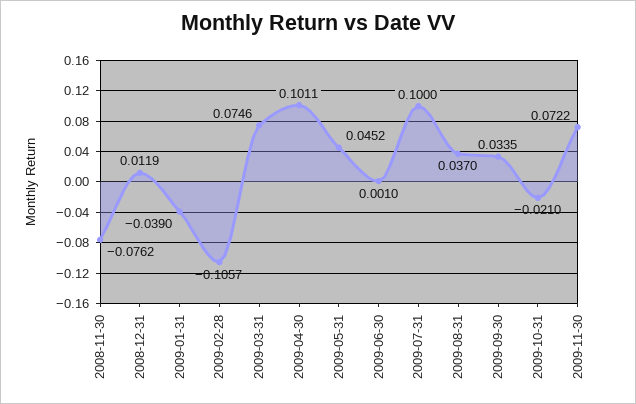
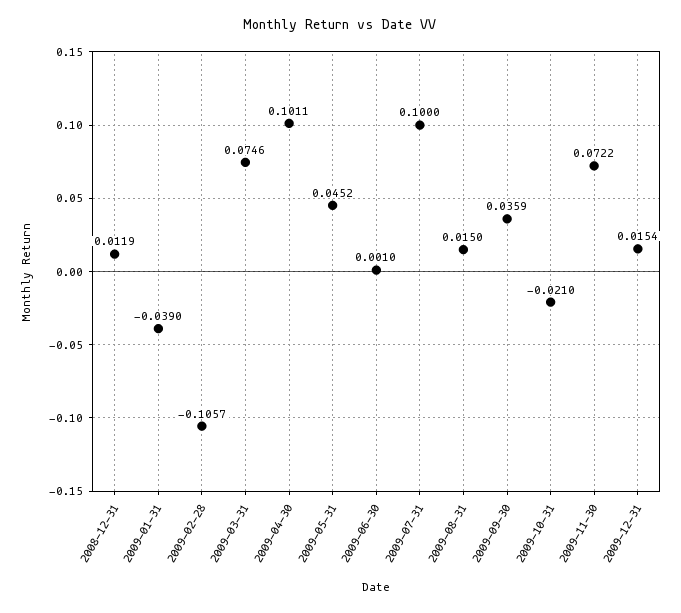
2008-11-30: -0.0762 -> none
2009-08-31: 0.037 -> 0.015
2009-09-30: 0.0335 -> 0.0359
2009-12-31: none -> 0.0154

